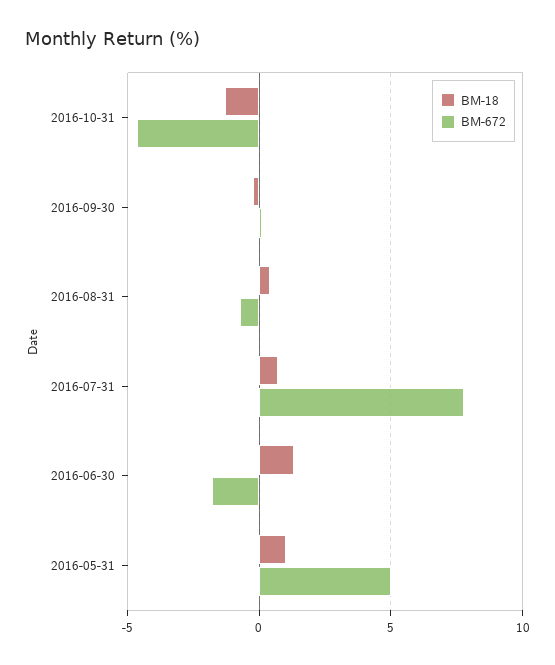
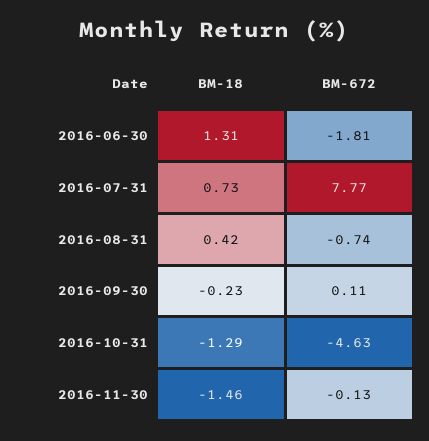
BM-18, 2016-05-31: 1 -> none
BM-672, 2016-05-31: 5 -> none
BM-18, 2016-11-30: none -> -1.46
BM-672, 2016-11-30: none -> -0.13

